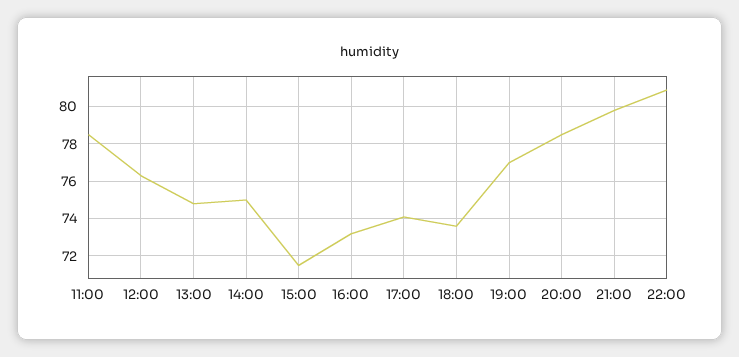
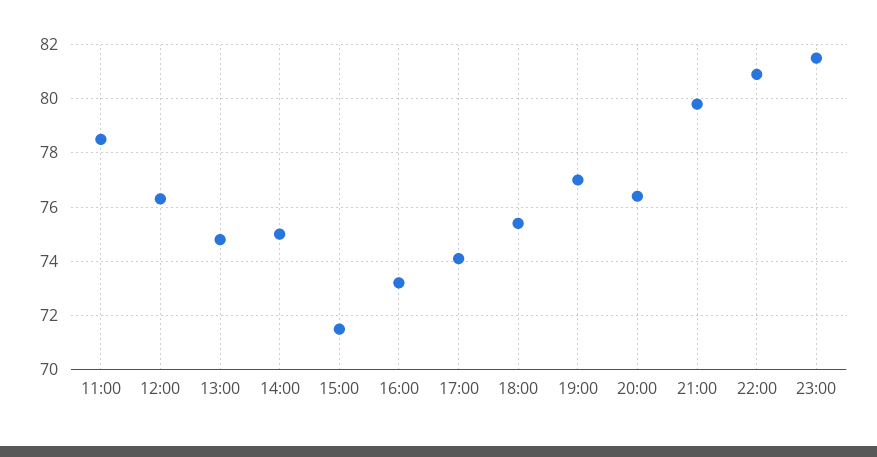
18:00: 73.5 -> 75.5
20:00: 78.5 -> 76.5
23:00: none -> 81.5

